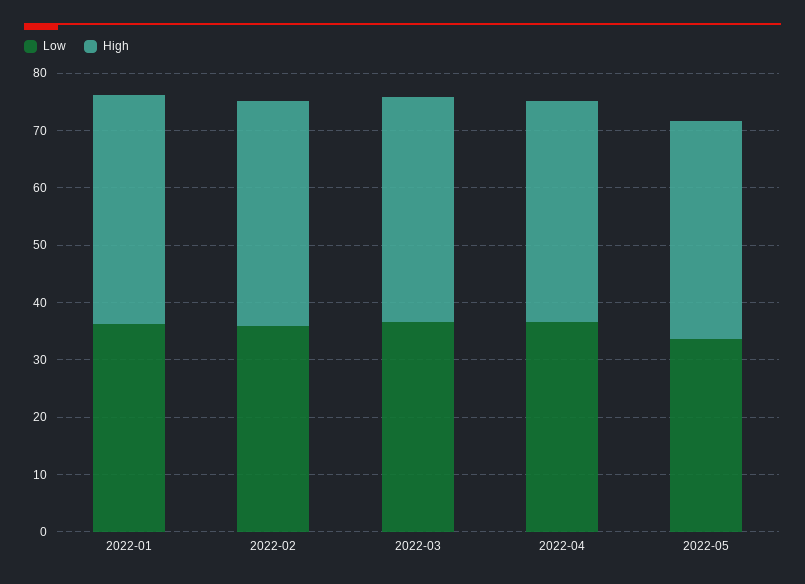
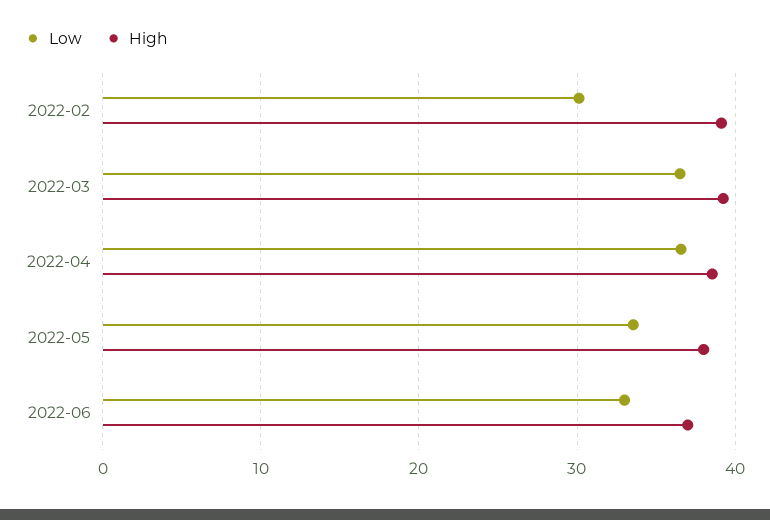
Low, 2022-01: 36 -> none
High, 2022-01: 40 -> none
Low, 2022-02: 36 -> 30
Low, 2022-06: none -> 33
High, 2022-06: none -> 37

